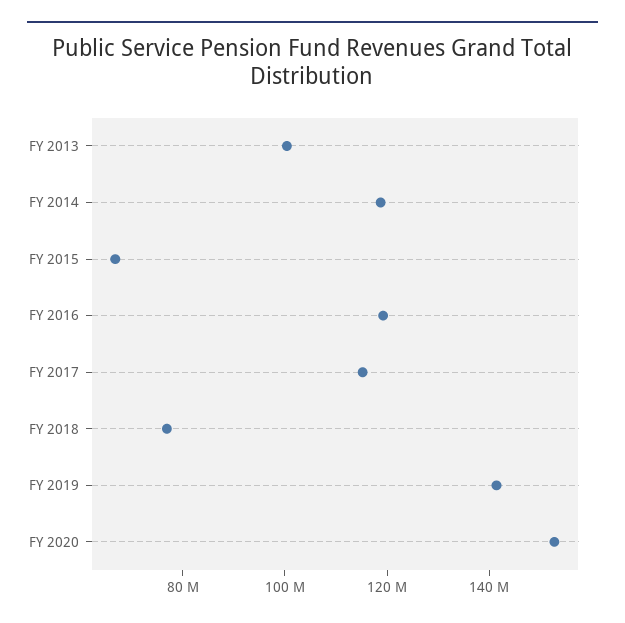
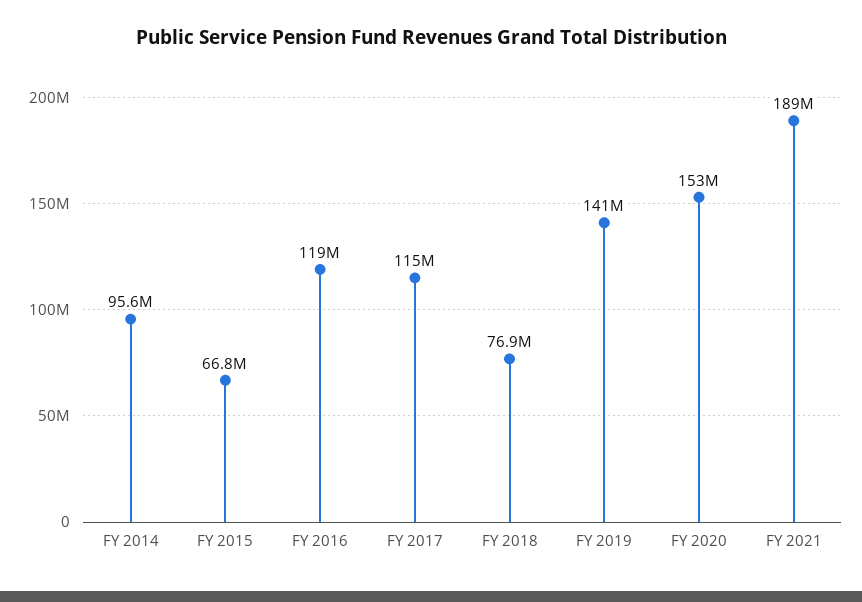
FY 2013: 100000000 -> none
FY 2014: 120000000 -> 95600000
FY 2021: none -> 189000000

